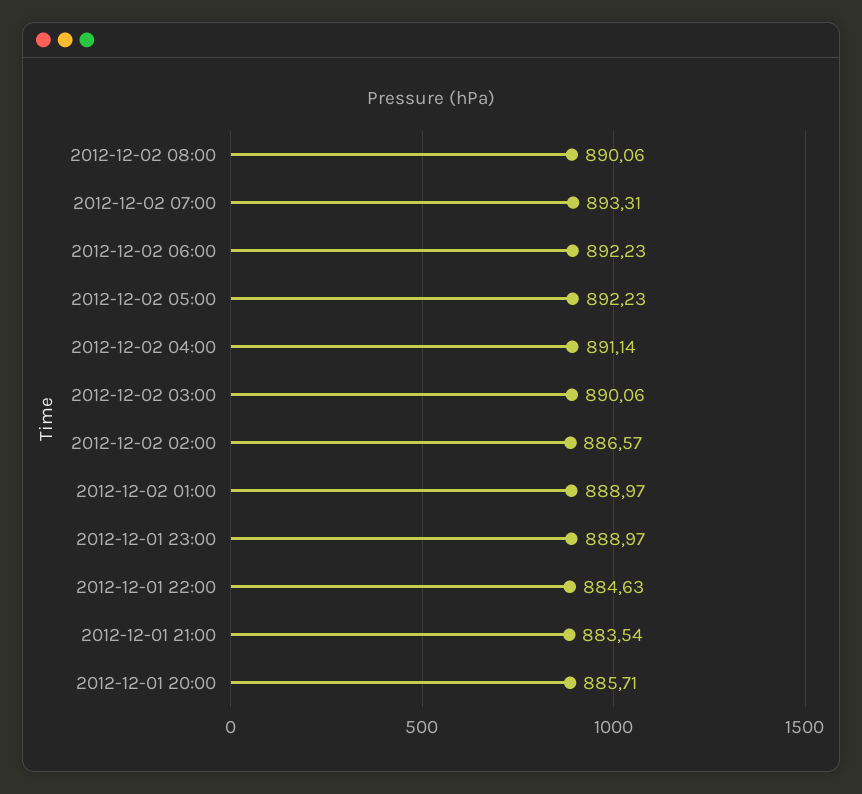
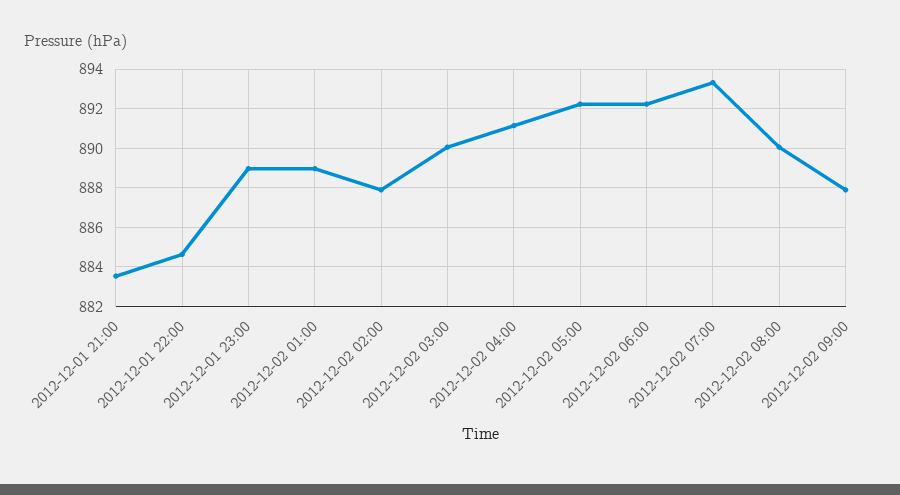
2012-12-02 02:00: 886.57 -> 888
2012-12-01 20:00: 885.71 -> none
2012-12-02 09:00: none -> 888

